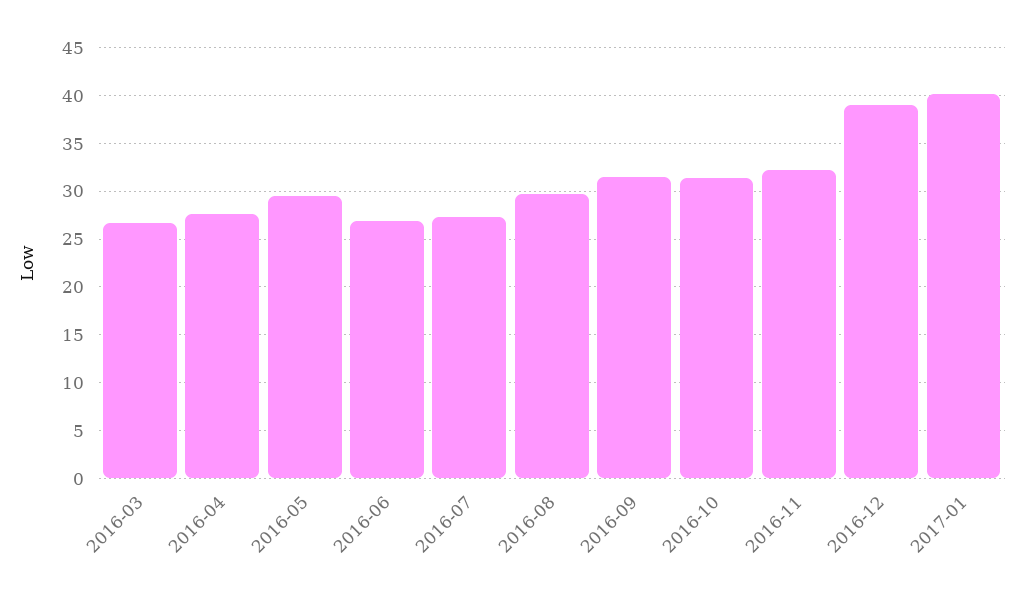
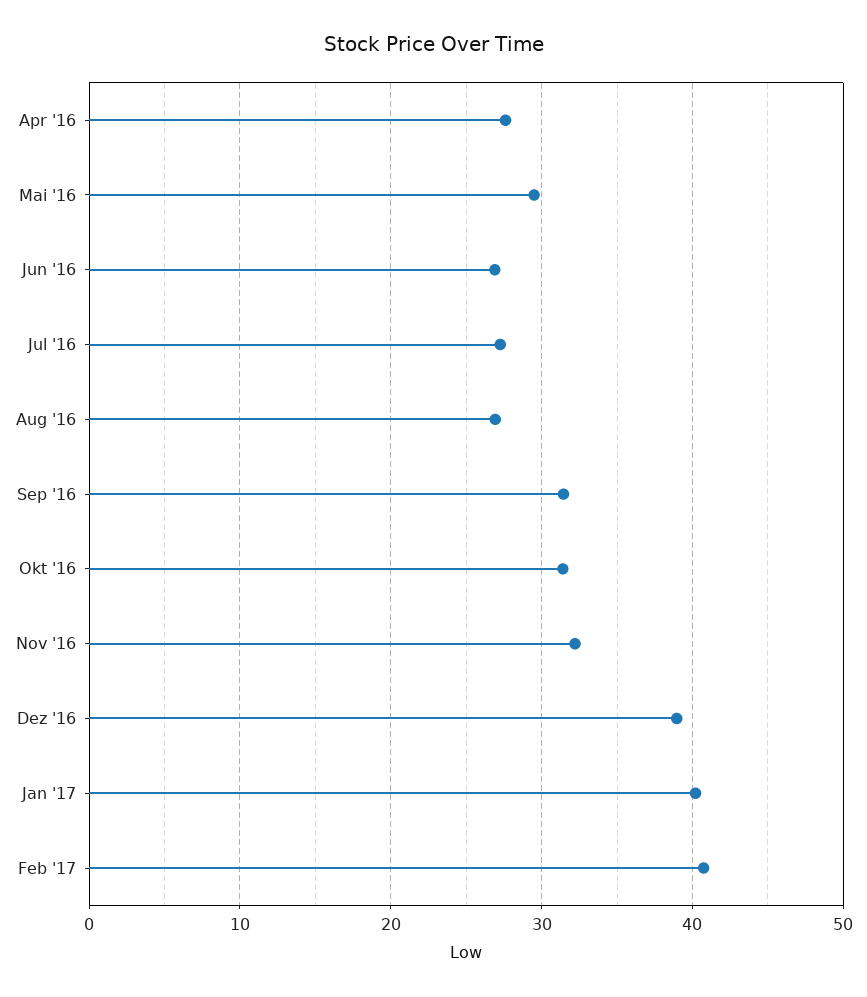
2016-03: 27 -> none
2016-08: 30 -> 27
Feb '17: none -> 41

